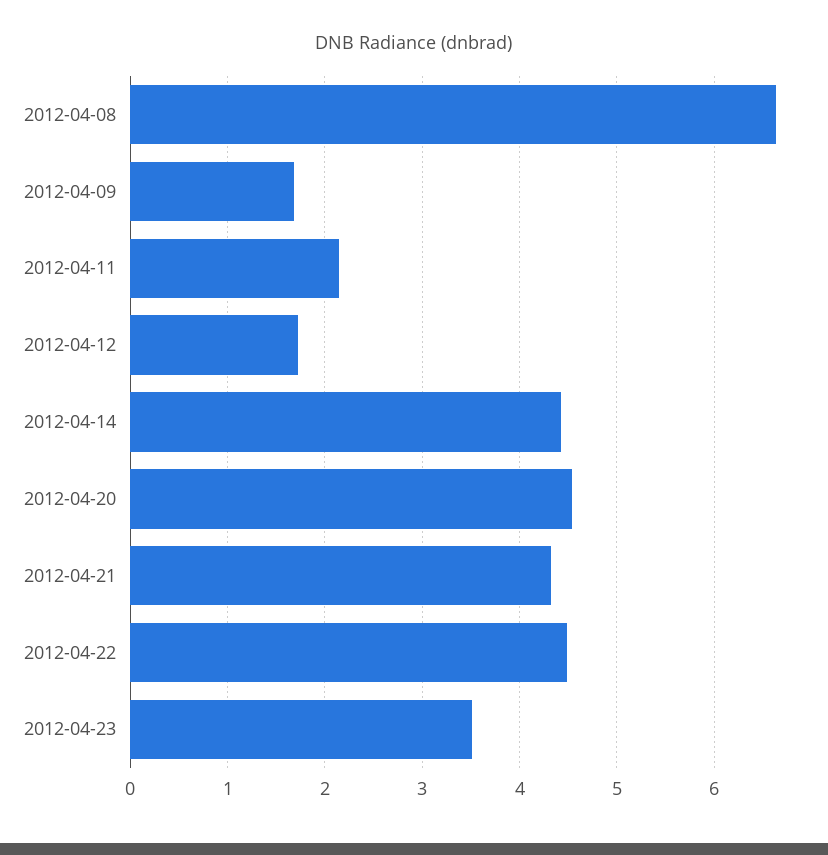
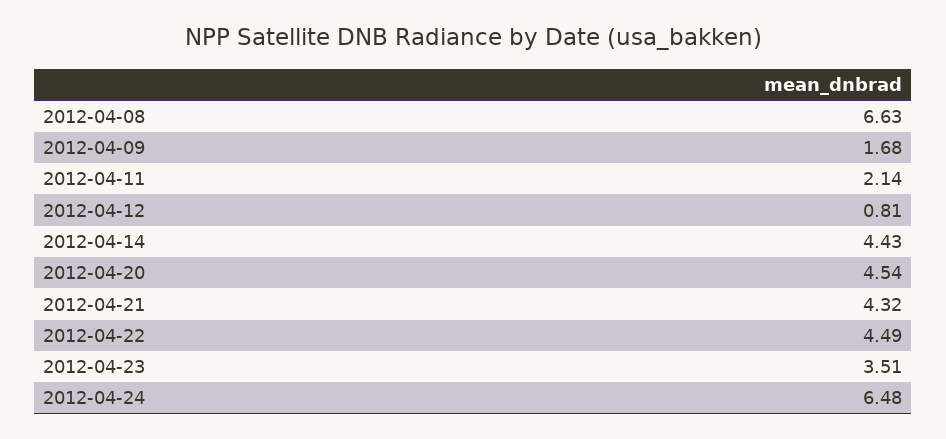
2012-04-12: 1.7 -> 0.81
2012-04-24: none -> 6.48

